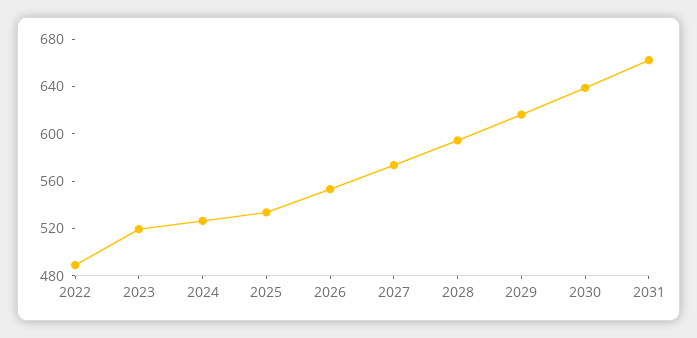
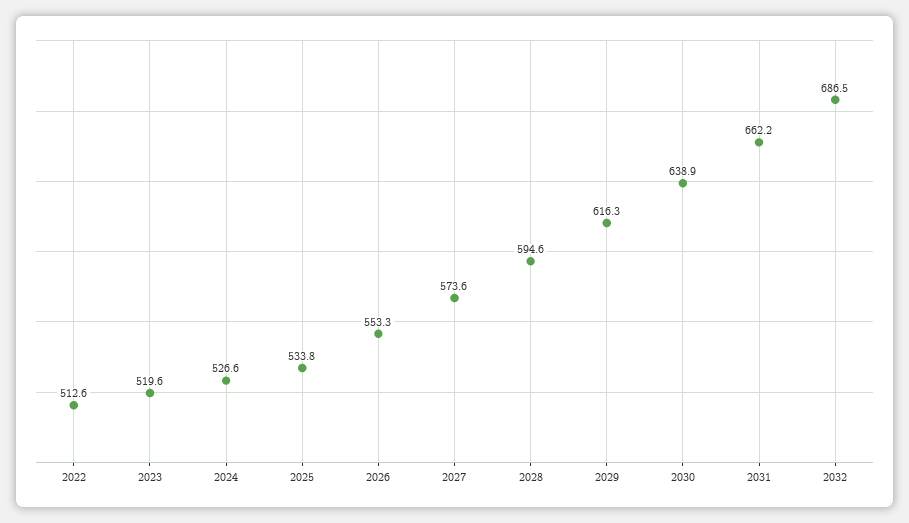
2022: 490 -> 512.6
2032: none -> 686.5

